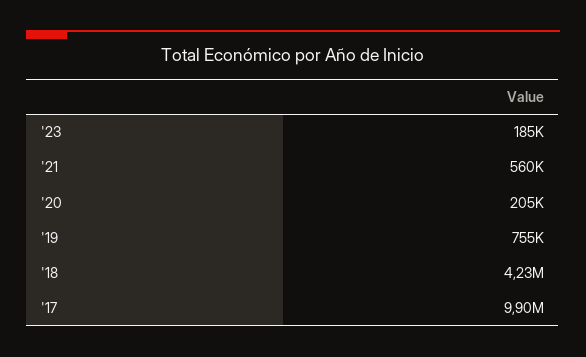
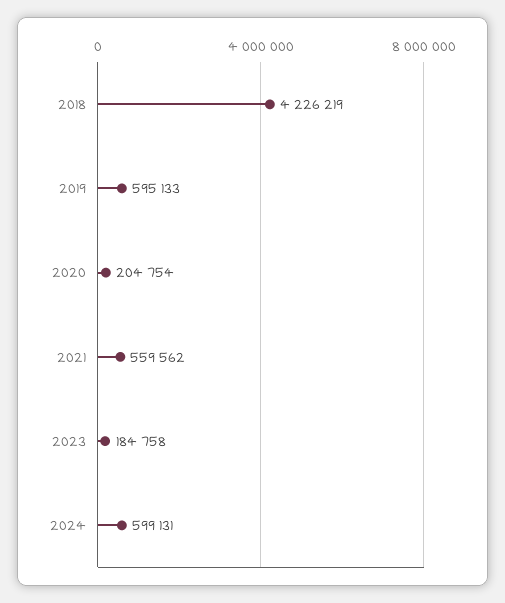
'19: 755000 -> 595133
'17: 9900000 -> none
2024: none -> 599131

